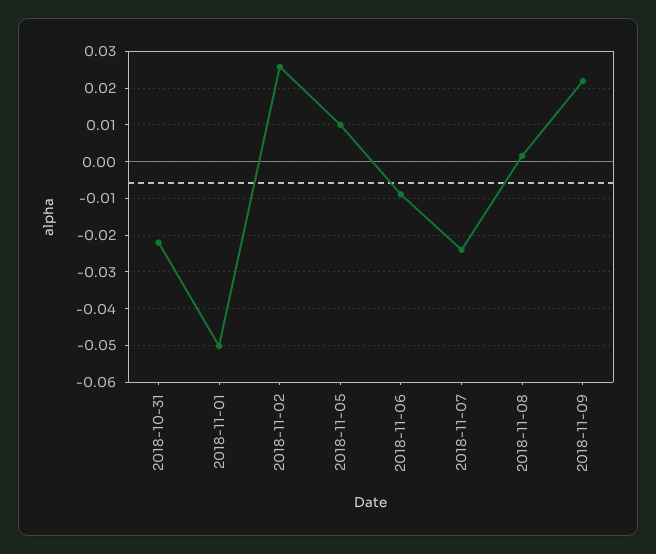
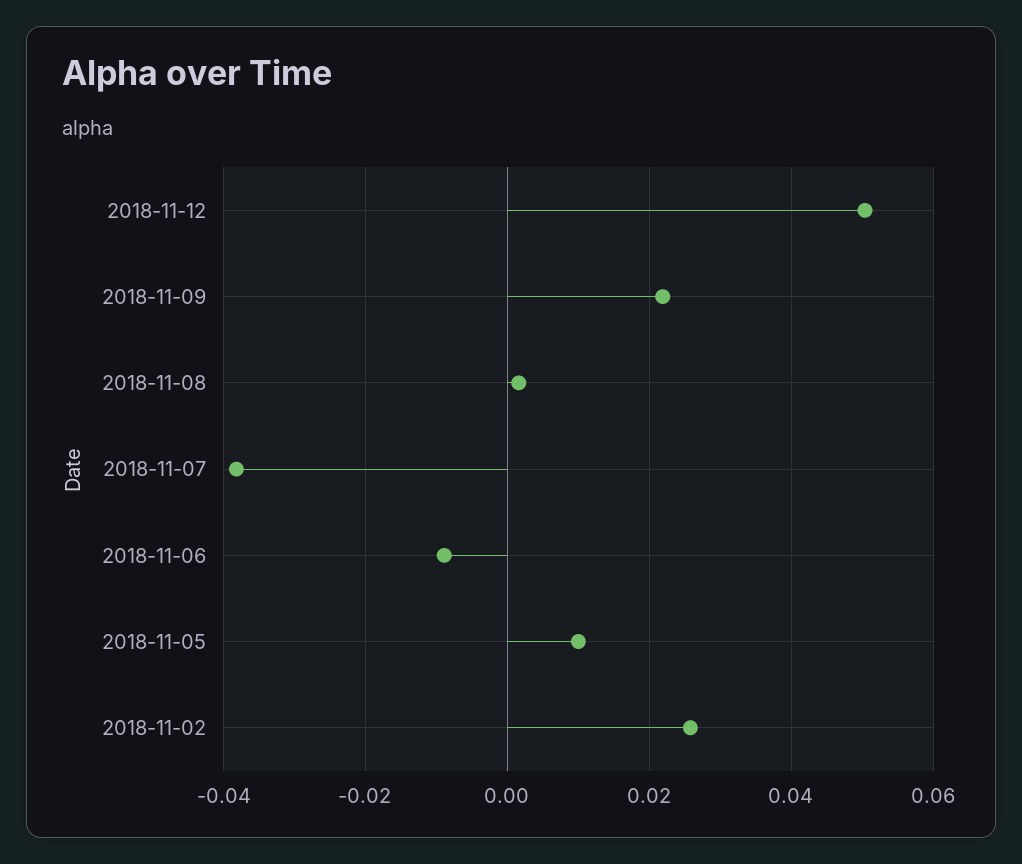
2018-10-31: -0.022 -> none
2018-11-01: -0.05 -> none
2018-11-07: -0.024 -> -0.038
2018-11-12: none -> 0.05

